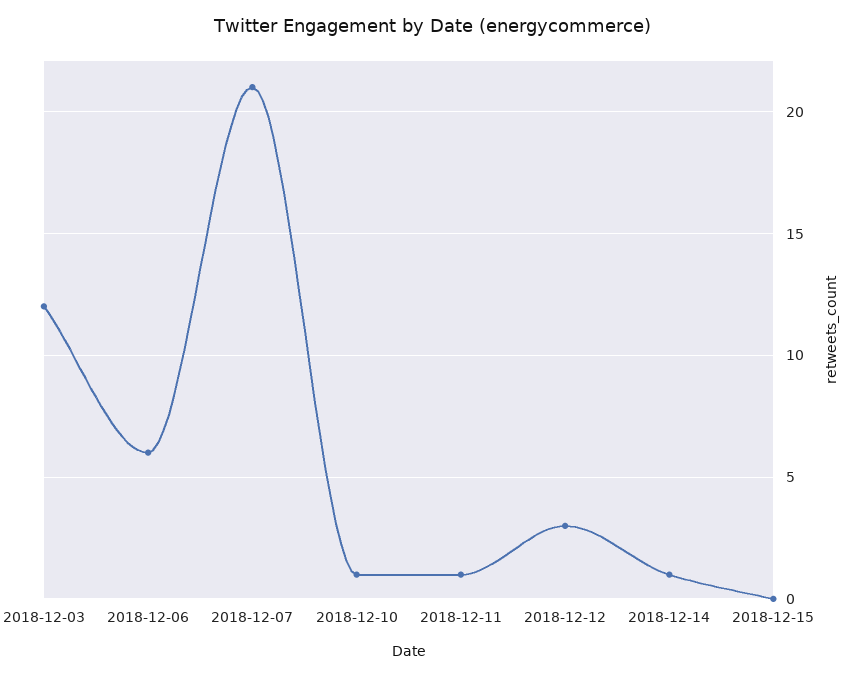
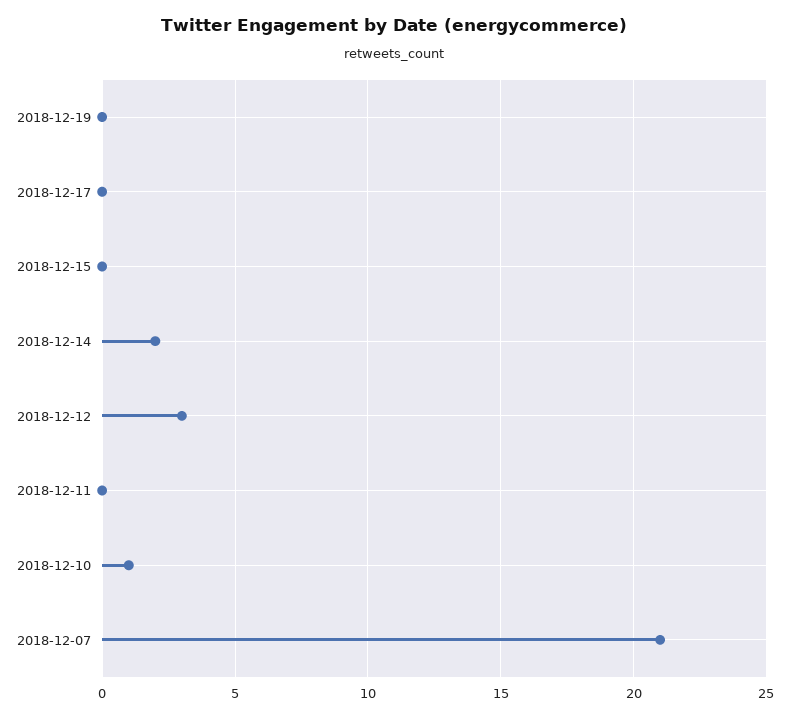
2018-12-03: 12 -> none
2018-12-06: 6 -> none
2018-12-11: 1 -> 0
2018-12-14: 1 -> 2
2018-12-19: none -> 0
2018-12-17: none -> 0

